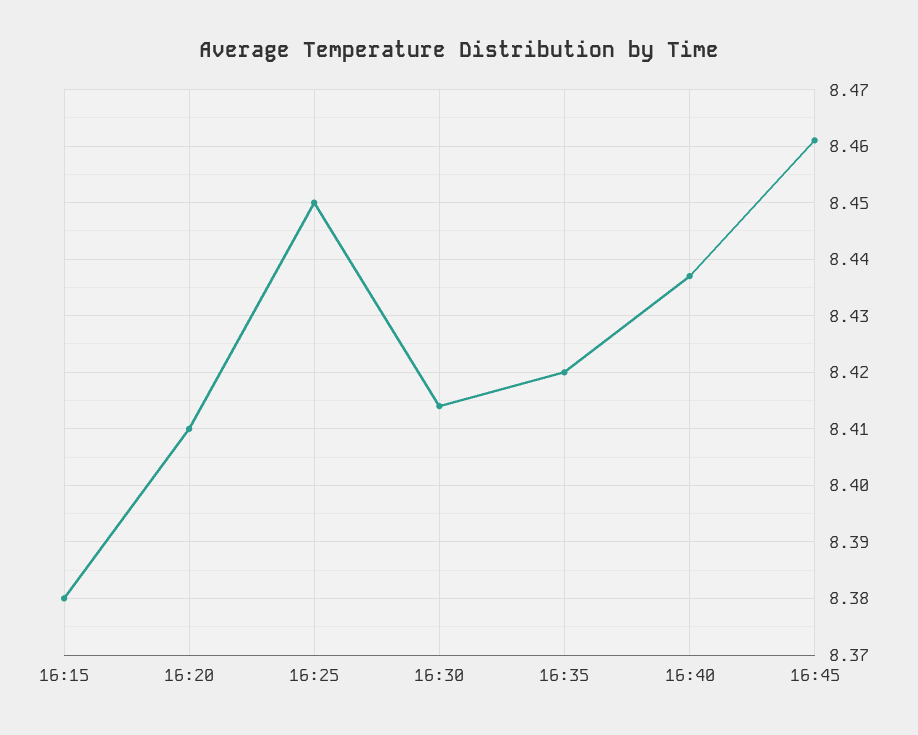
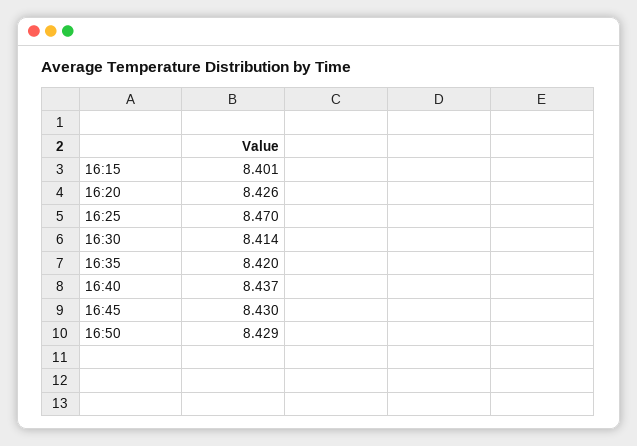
16:15: 8.38 -> 8.401
16:20: 8.41 -> 8.426
16:25: 8.45 -> 8.47
16:45: 8.46 -> 8.43
16:50: none -> 8.429

